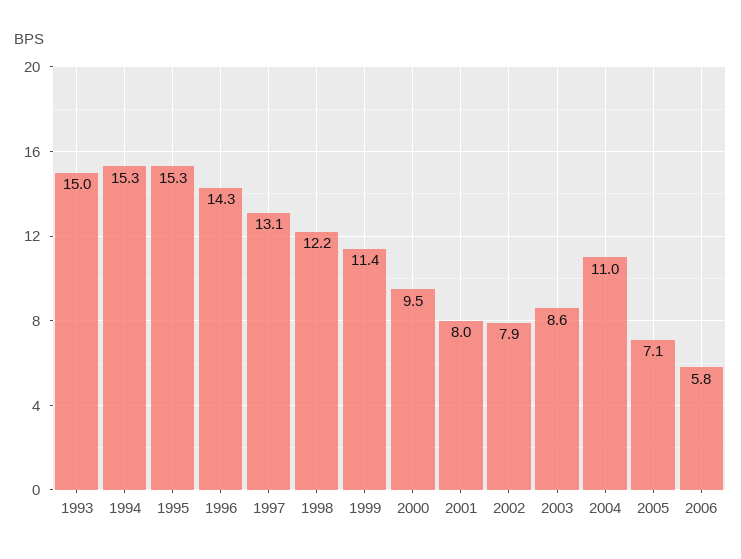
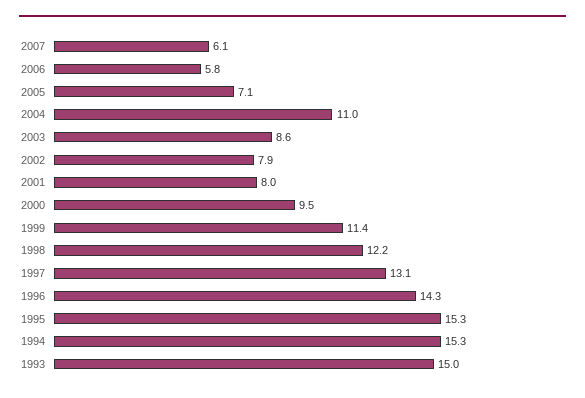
2007: none -> 6.1

